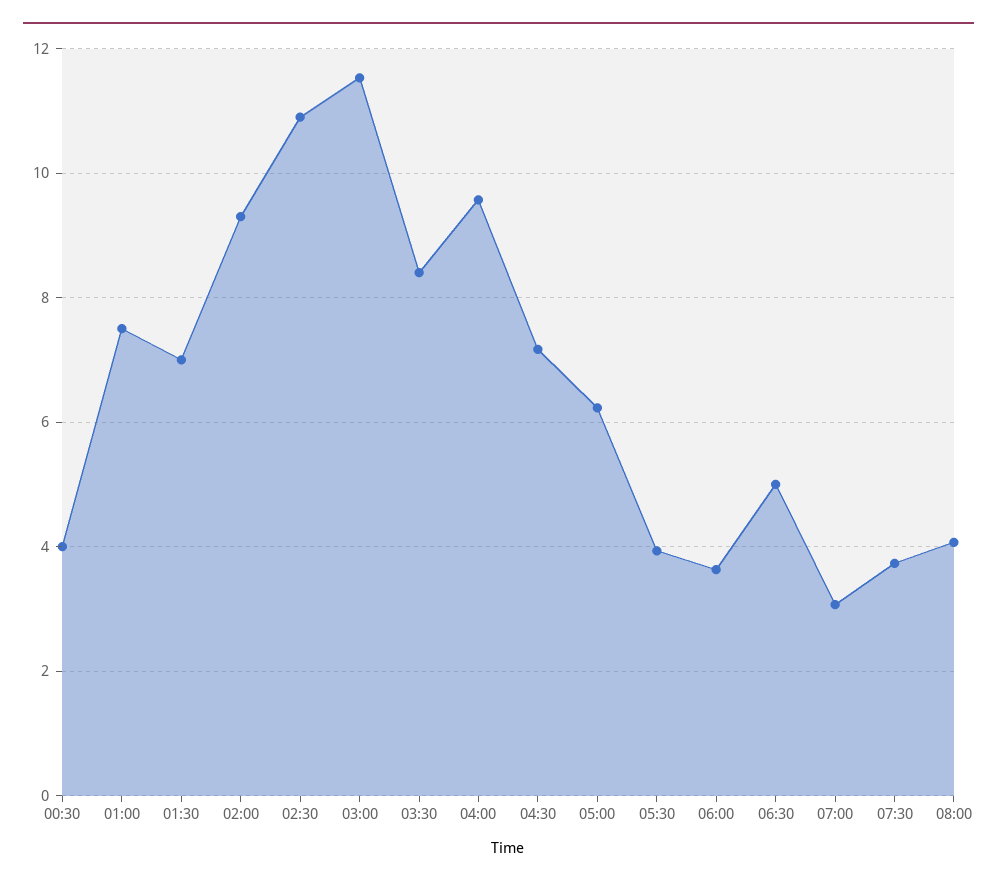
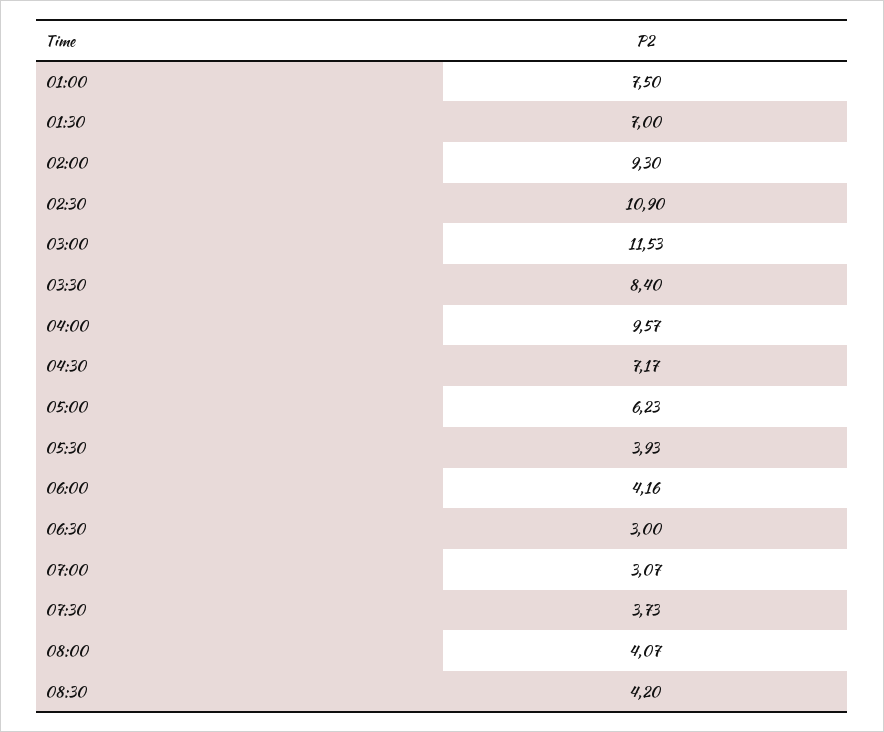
00:30: 4 -> none
06:00: 3.6 -> 4.16
06:30: 5 -> 3
08:30: none -> 4.2

